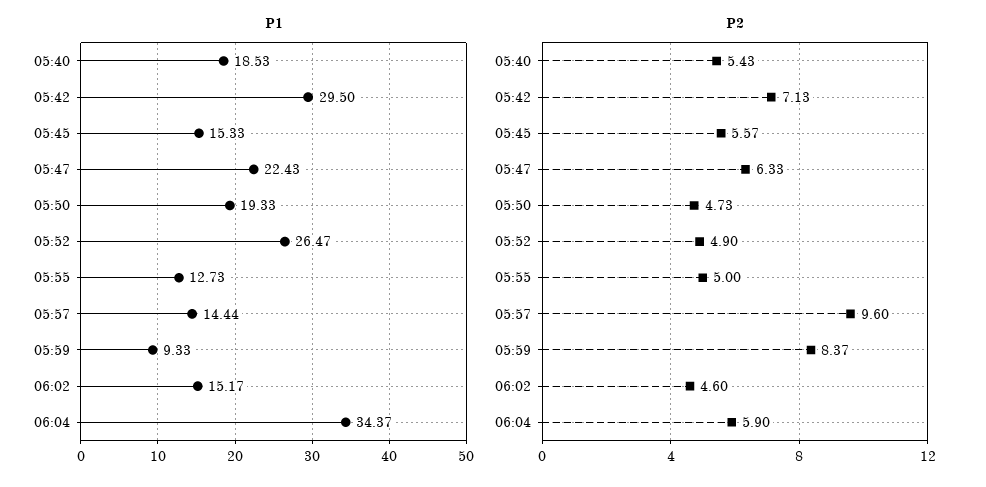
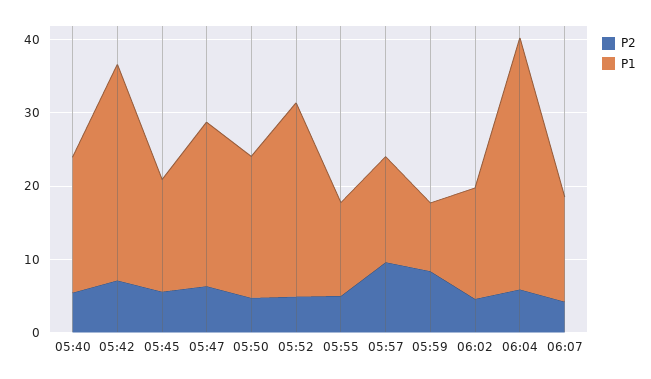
P2, 06:07: none -> 4
P1, 06:07: none -> 14

